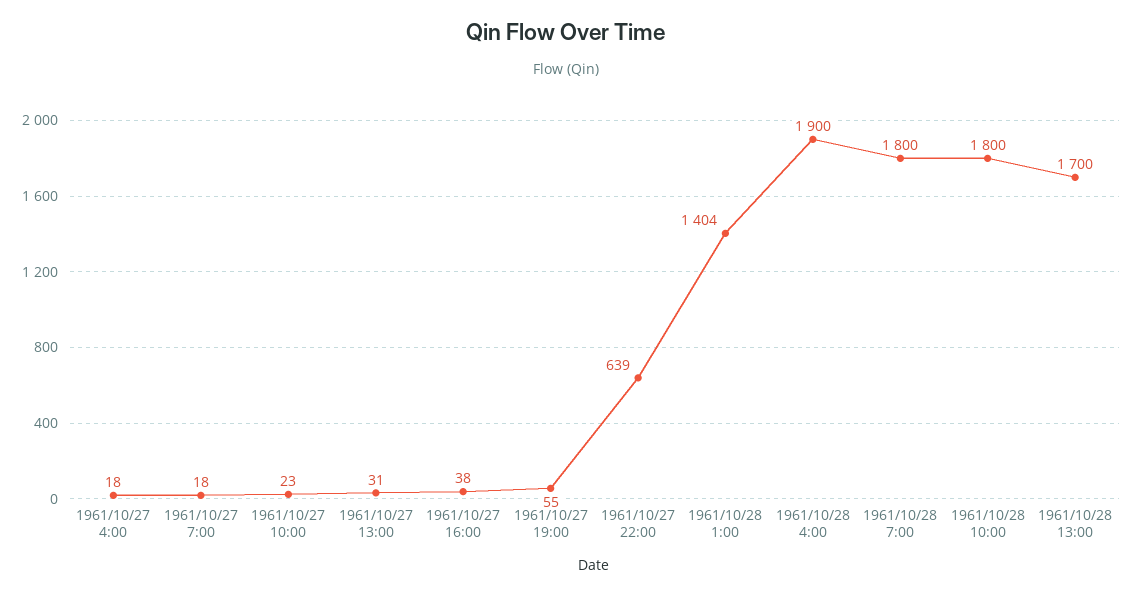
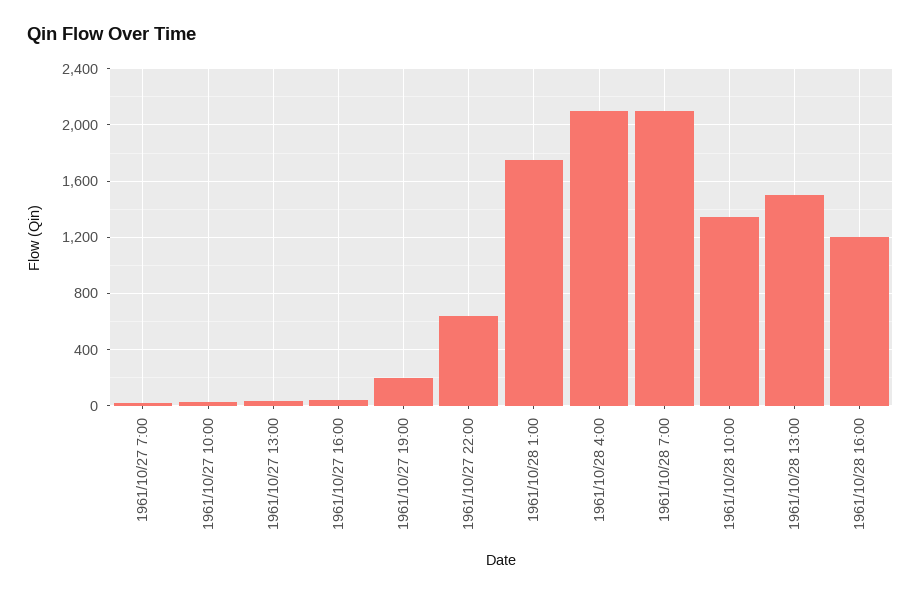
1961/10/27 4:00: 18 -> none
1961/10/27 19:00: 55 -> 200
1961/10/28 1:00: 1404 -> 1750
1961/10/28 4:00: 1900 -> 2100
1961/10/28 7:00: 1800 -> 2100
1961/10/28 10:00: 1800 -> 1350
1961/10/28 13:00: 1700 -> 1500
1961/10/28 16:00: none -> 1200

